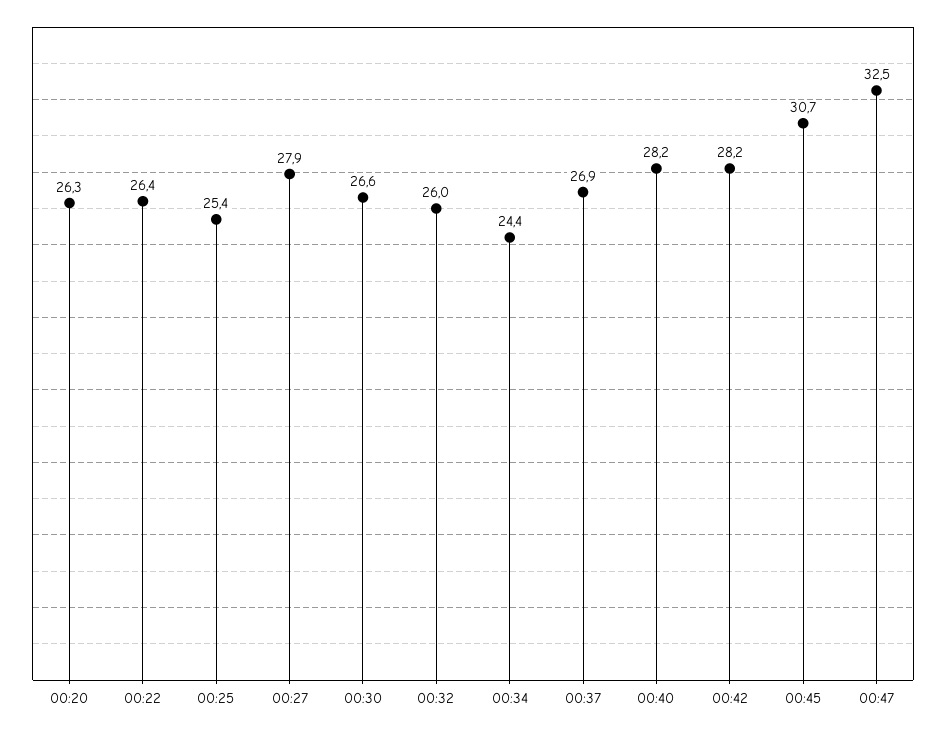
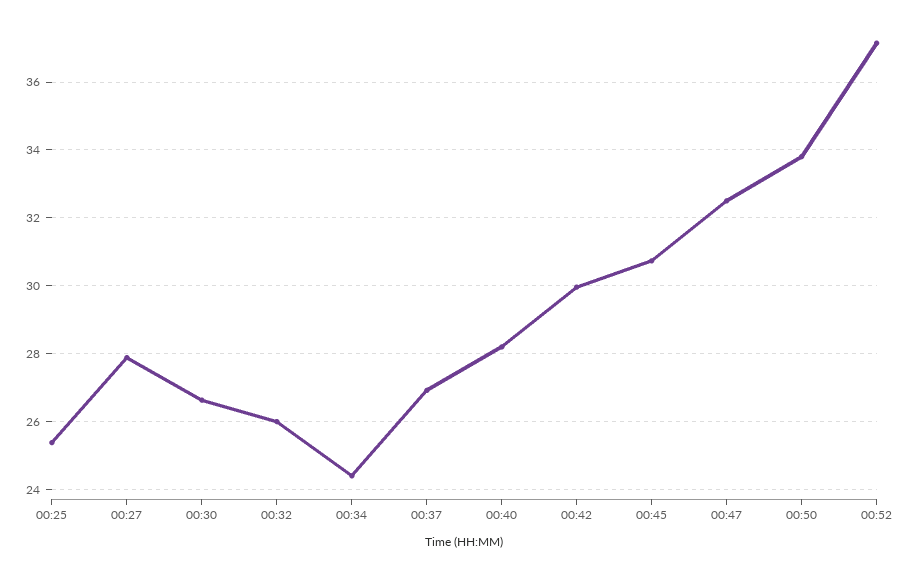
00:20: 26.3 -> none
00:22: 26.4 -> none
00:42: 28.2 -> 30
00:50: none -> 33.8
00:52: none -> 37.2

